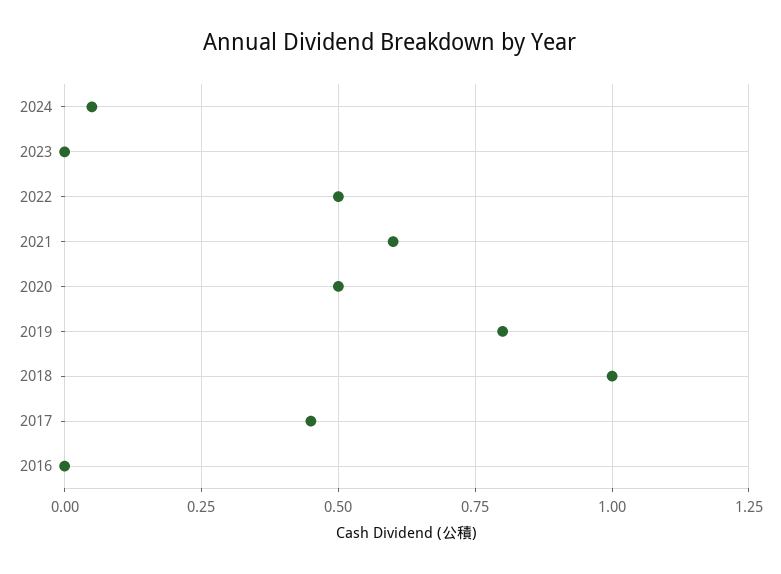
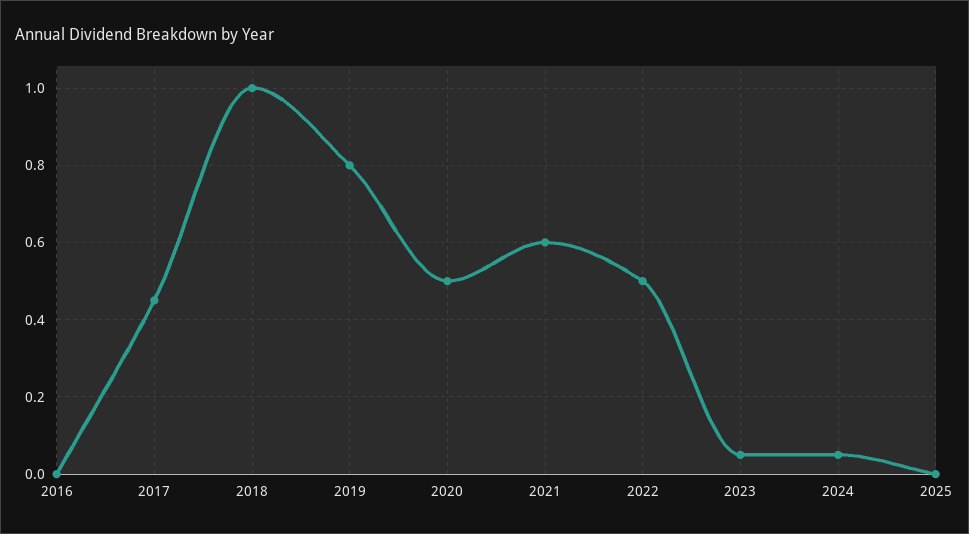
2023: 0 -> 0.05
2025: none -> 0

